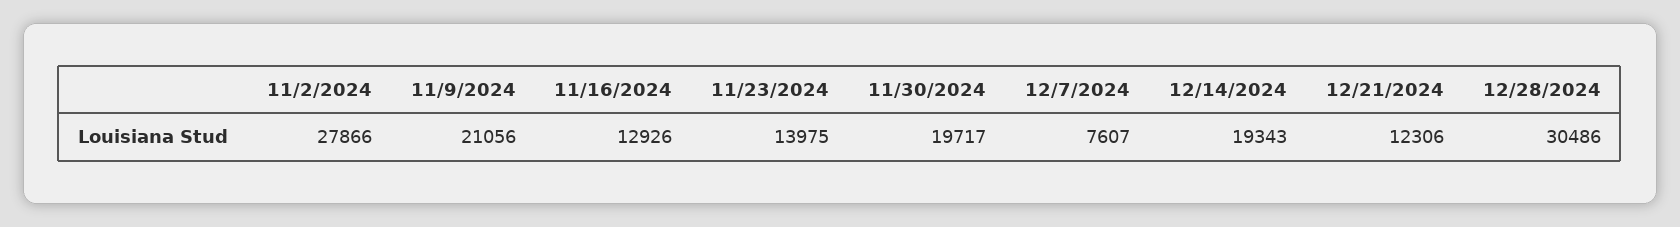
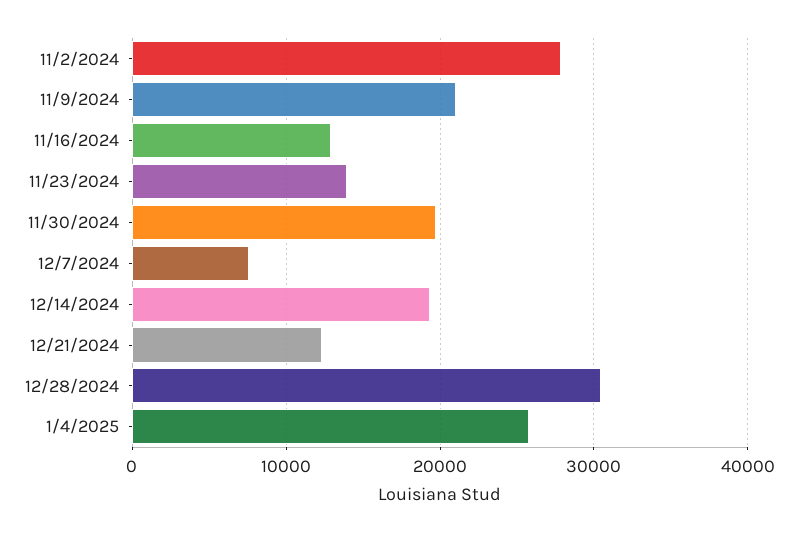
1/4/2025: none -> 26000

